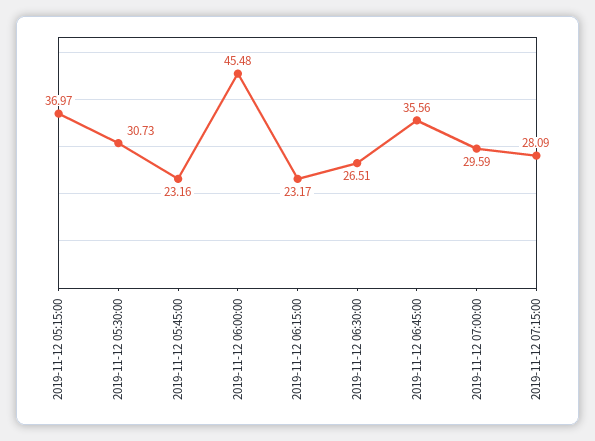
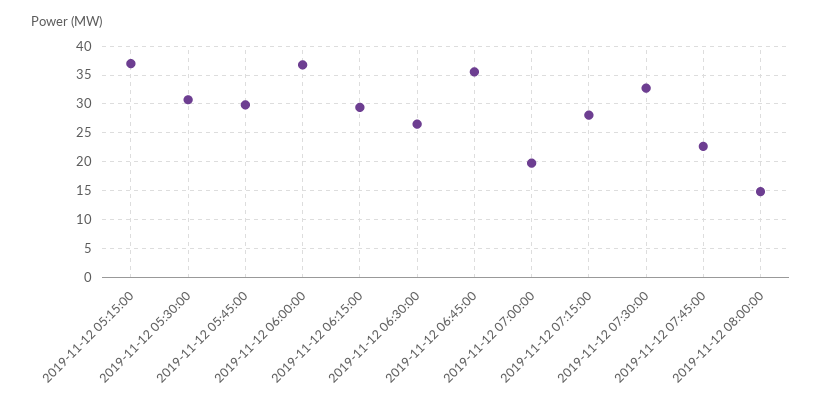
2019-11-12 05:45:00: 23.16 -> 30
2019-11-12 06:00:00: 45.48 -> 37.5
2019-11-12 06:15:00: 23.17 -> 30
2019-11-12 07:00:00: 29.59 -> 20
2019-11-12 07:30:00: none -> 32.5
2019-11-12 07:45:00: none -> 22.5
2019-11-12 08:00:00: none -> 15

